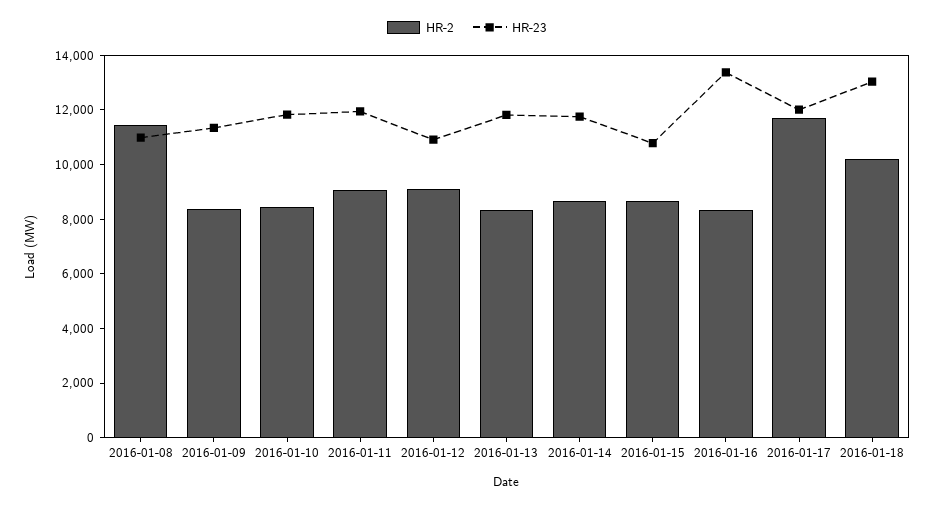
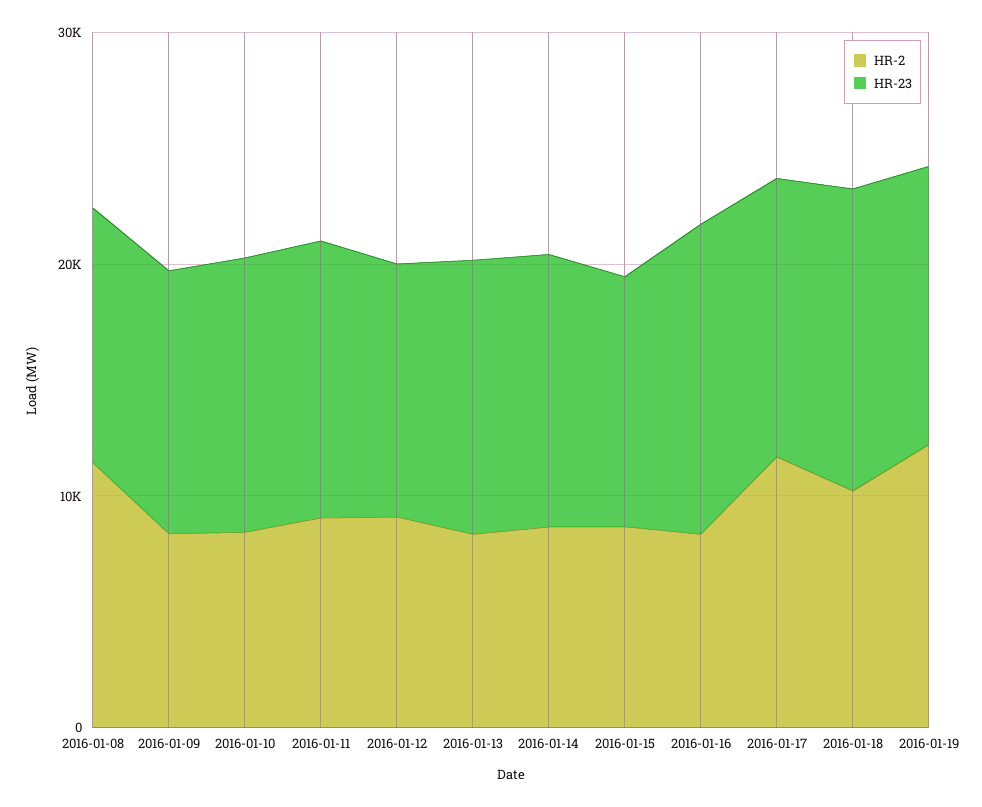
HR-2, 2016-01-19: none -> 12000
HR-23, 2016-01-19: none -> 12000

